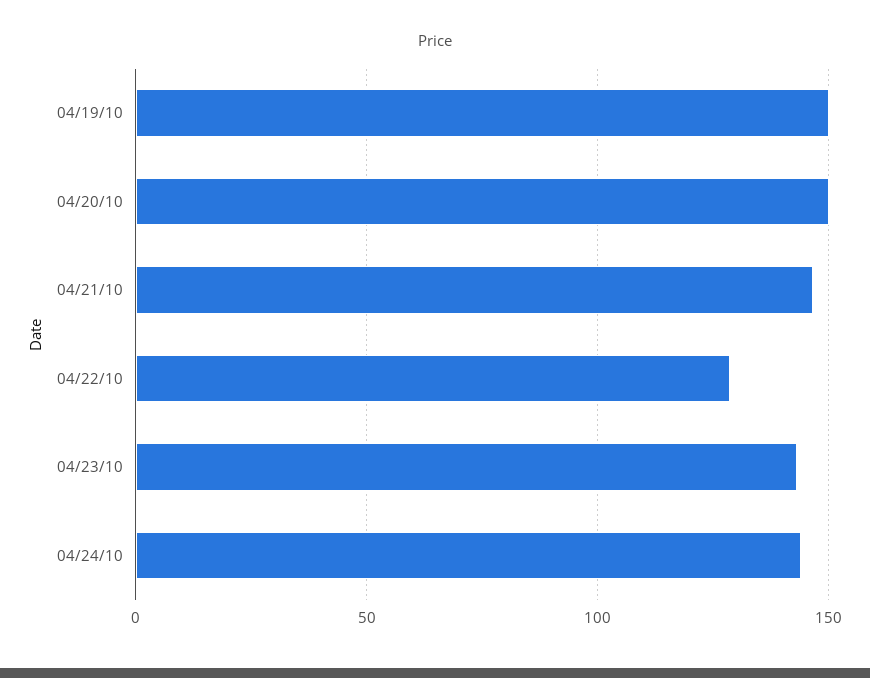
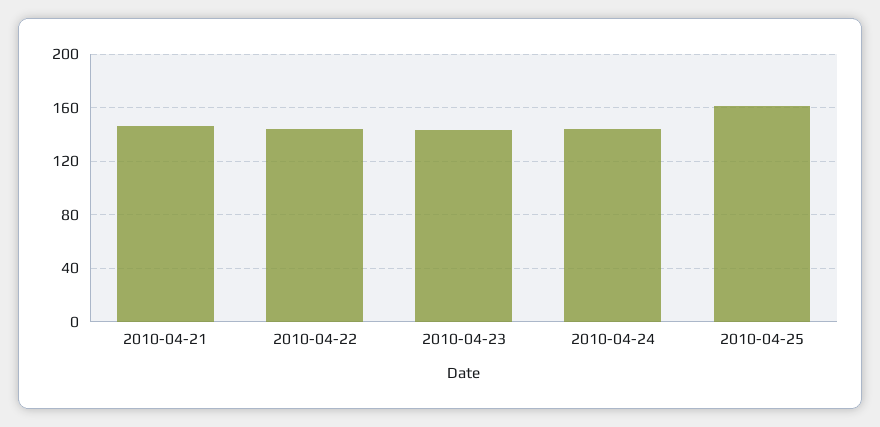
04/19/10: 150 -> none
04/20/10: 150 -> none
04/22/10: 130 -> 145
2010-04-25: none -> 160

